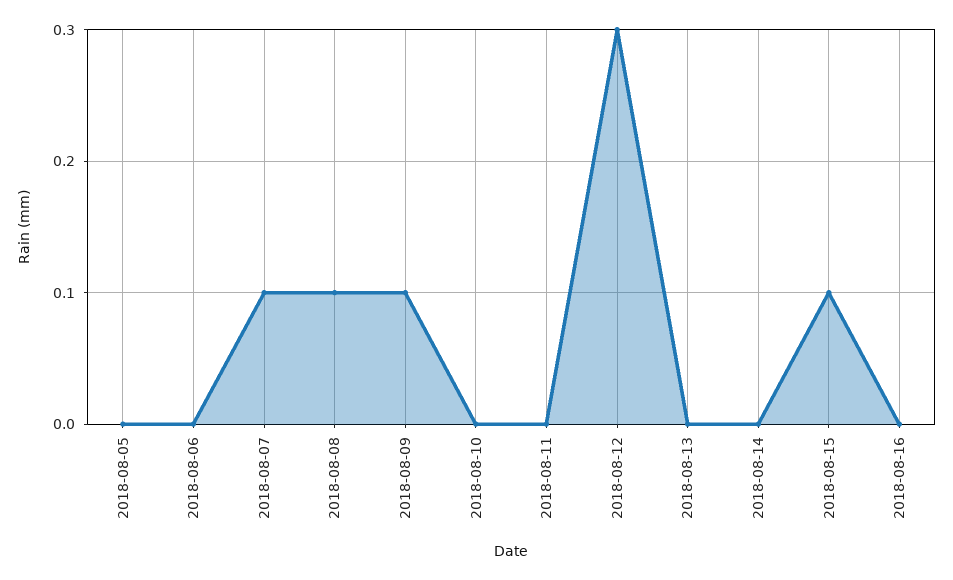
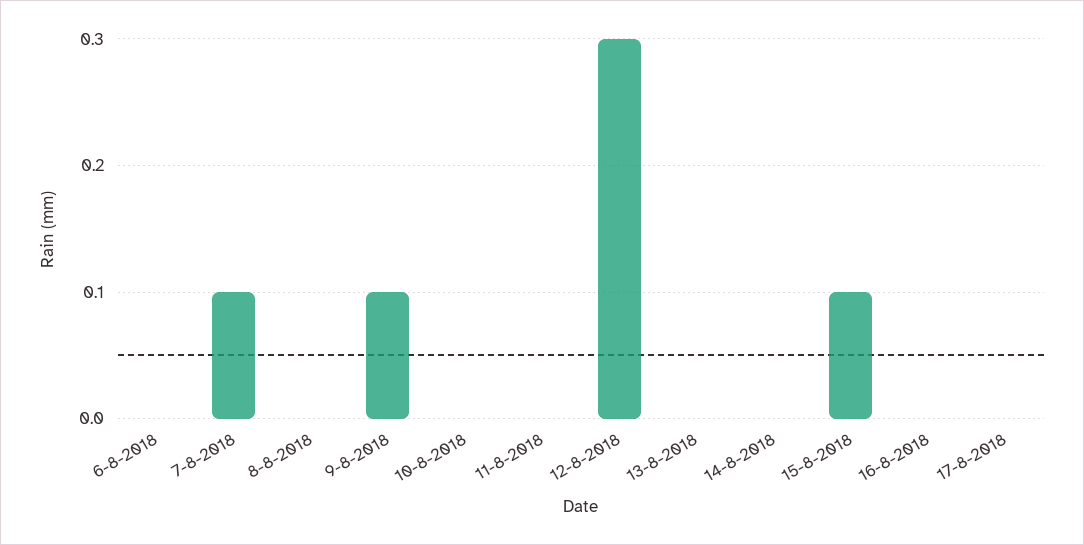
2018-08-05: 0 -> none
2018-08-08: 0.1 -> 0
17-8-2018: none -> 0

